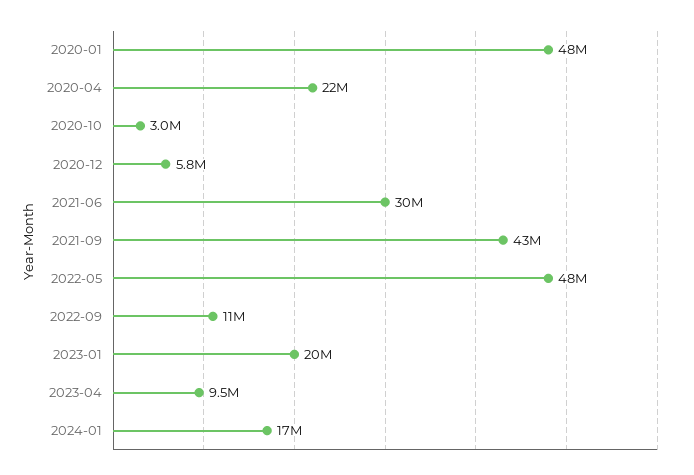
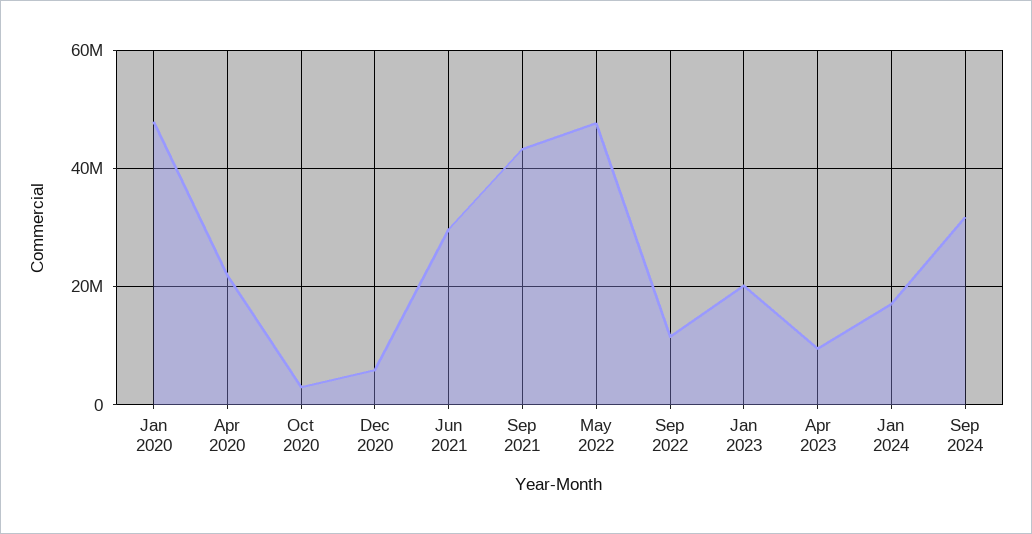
Sep 2024: none -> 32000000

